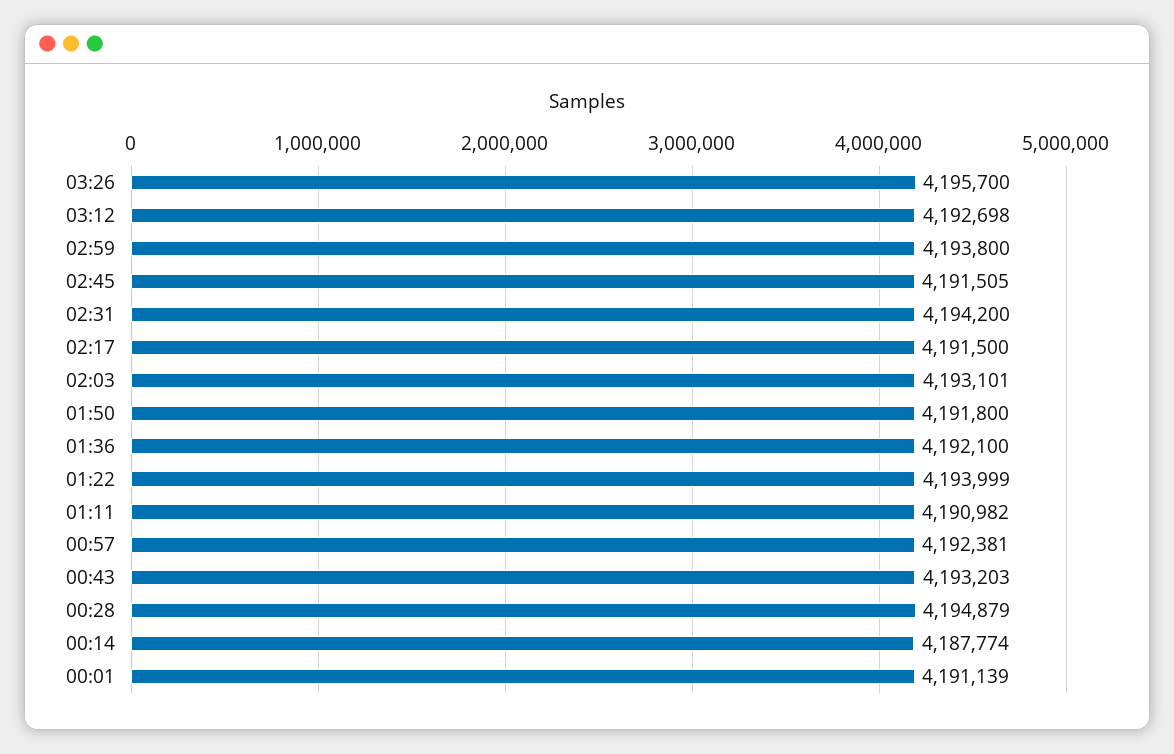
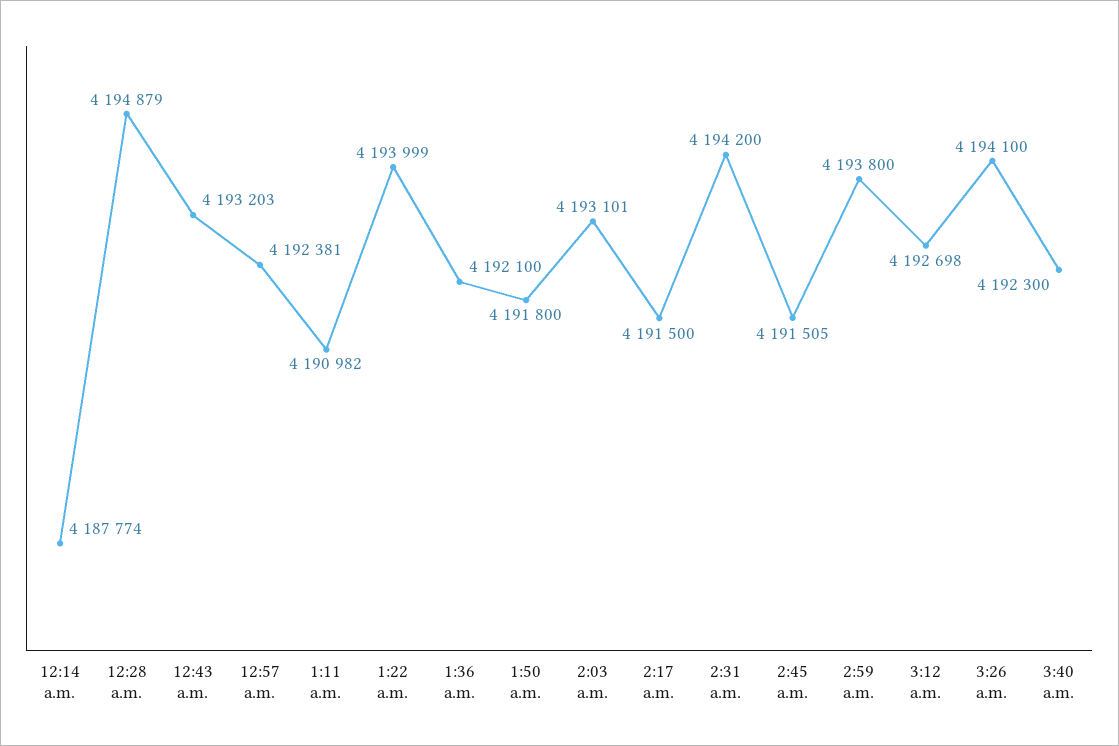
03:26: 4195700 -> 4194100
00:01: 4191139 -> none
3:40 a.m.: none -> 4192300

